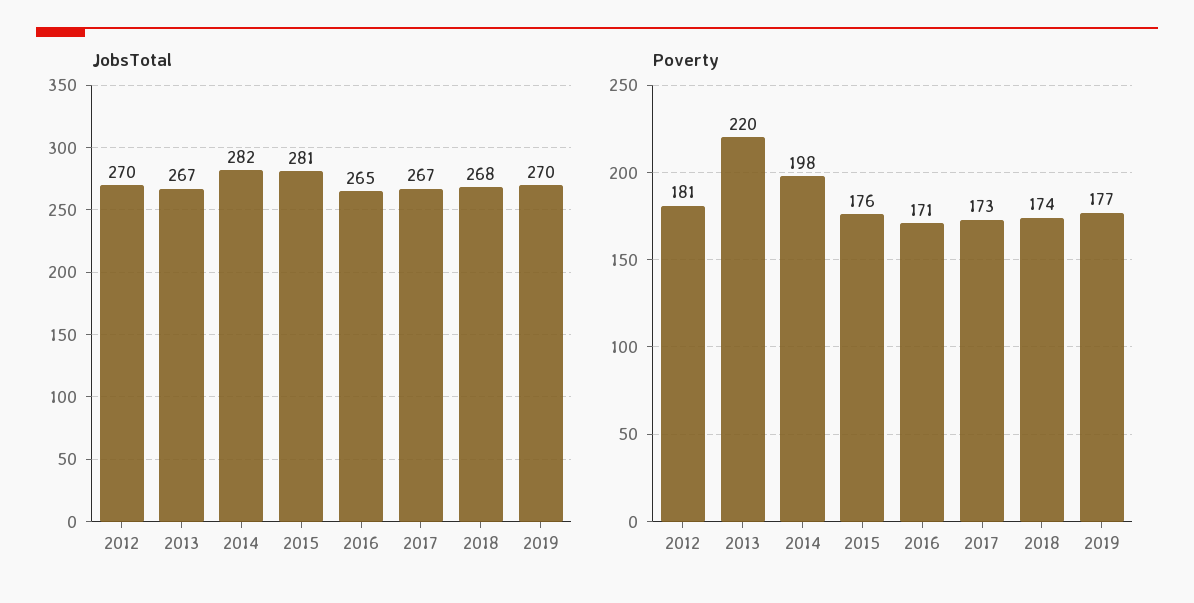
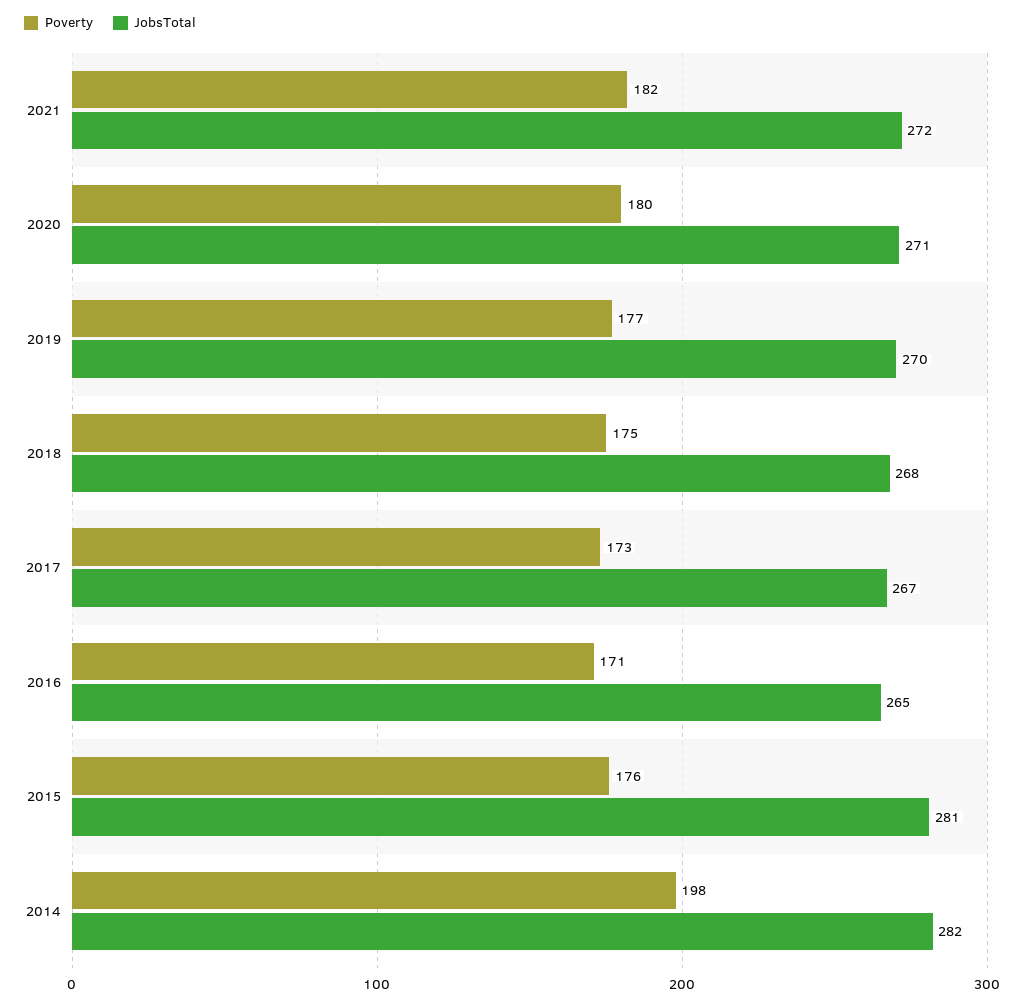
JobsTotal, 2012: 270 -> none
JobsTotal, 2013: 267 -> none
Poverty, 2012: 181 -> none
Poverty, 2013: 220 -> none
Poverty, 2018: 174 -> 175
Poverty, 2021: none -> 182
JobsTotal, 2021: none -> 272
Poverty, 2020: none -> 180
JobsTotal, 2020: none -> 271

